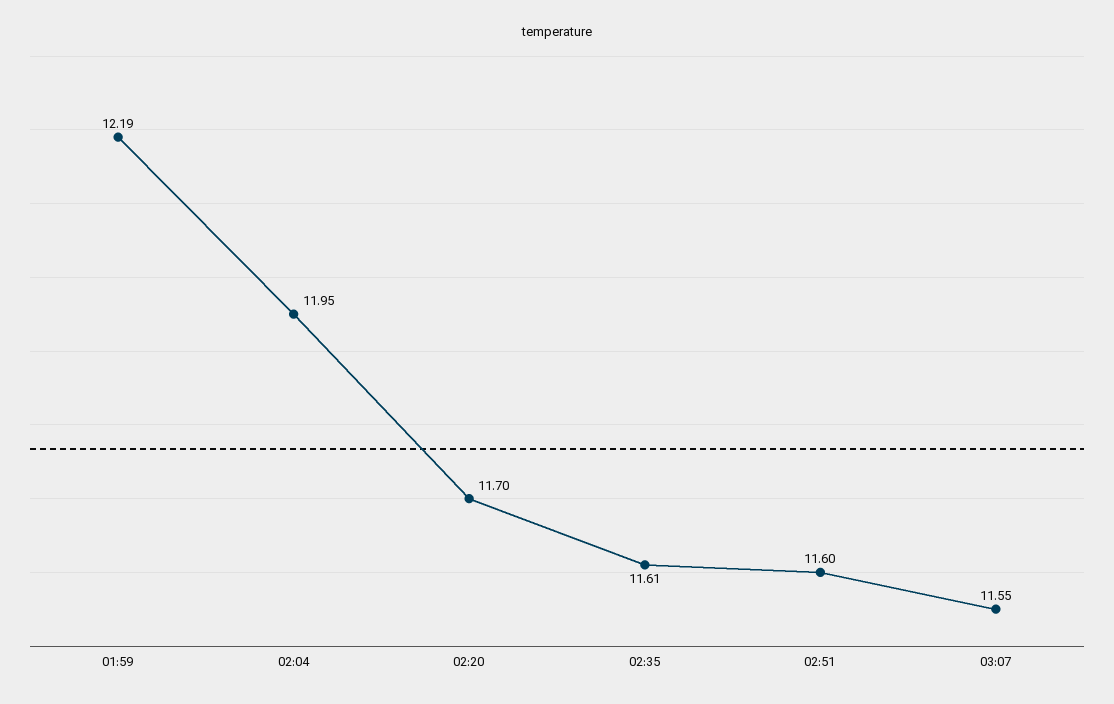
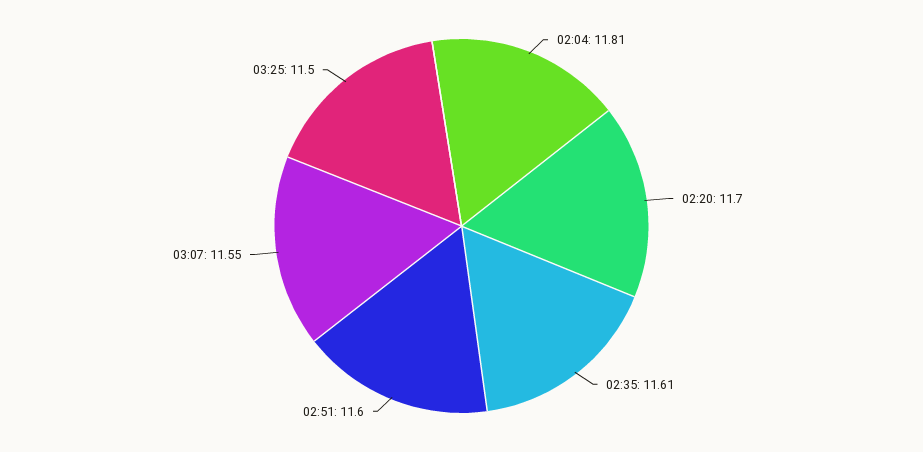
01:59: 12.19 -> none
02:04: 11.95 -> 11.81
03:25: none -> 11.5

